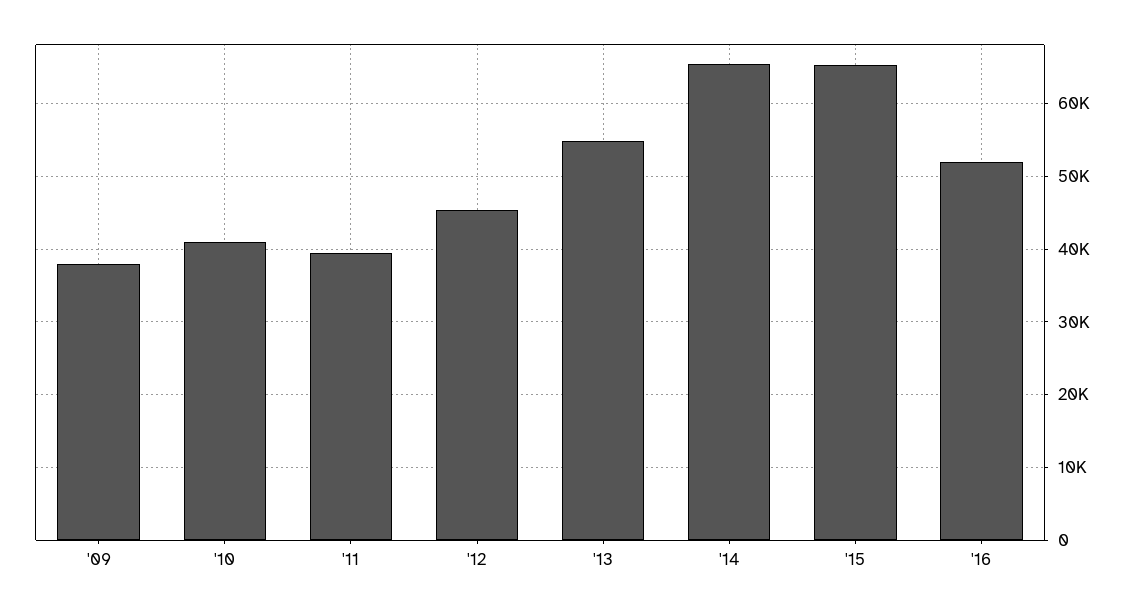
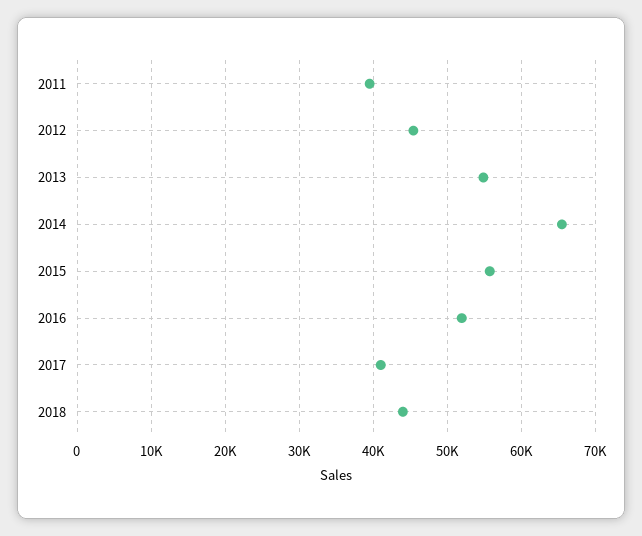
'09: 38000 -> none
'10: 41000 -> none
'15: 65000 -> 56000
2017: none -> 41000
2018: none -> 44000

